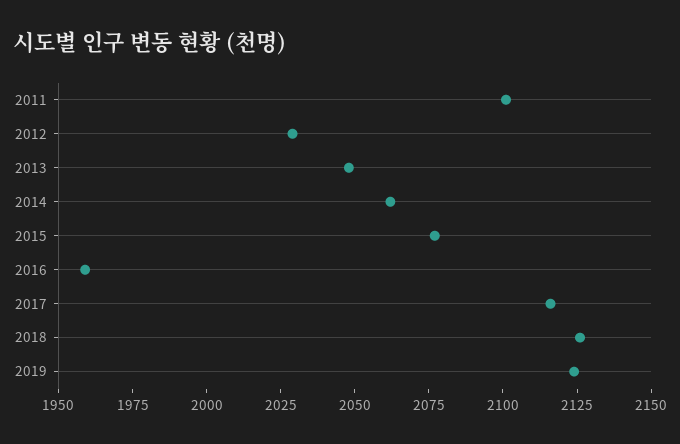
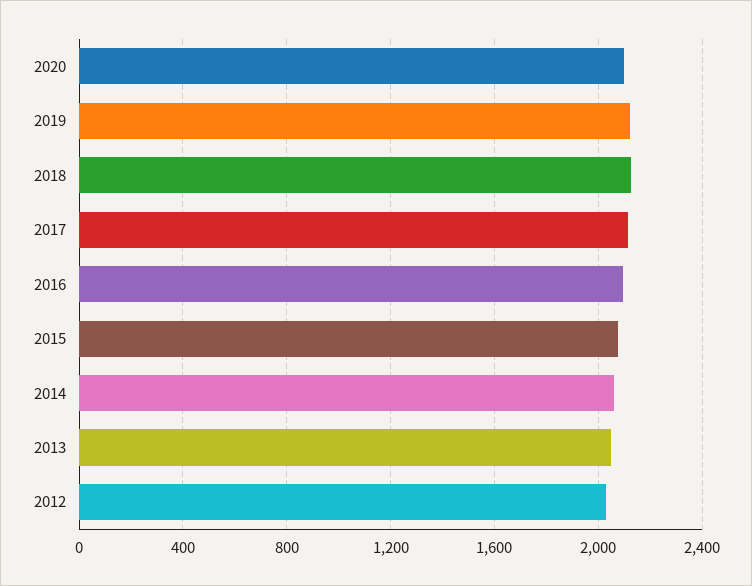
2011: 2100 -> none
2016: 1960 -> 2100
2020: none -> 2100

